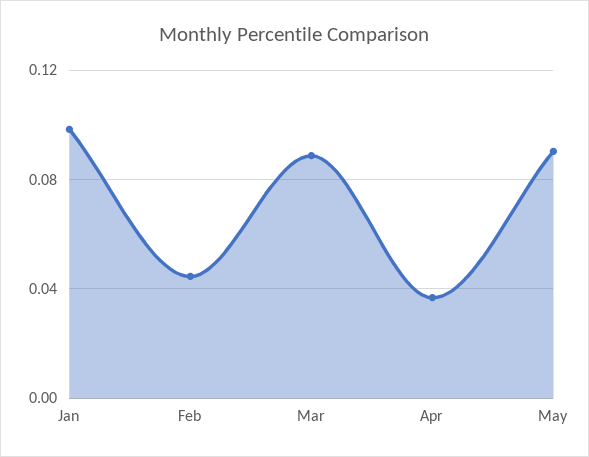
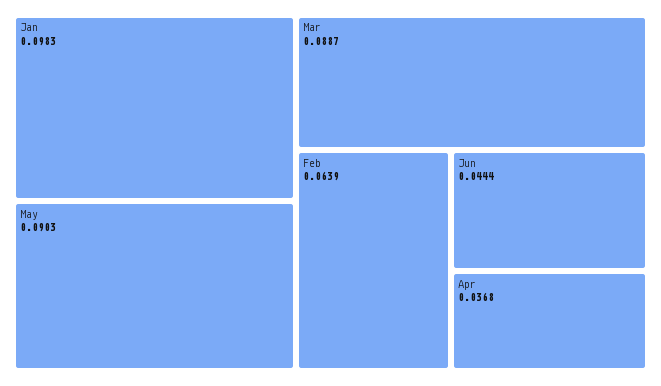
Feb: 0.045 -> 0.0639
Jun: none -> 0.0444

